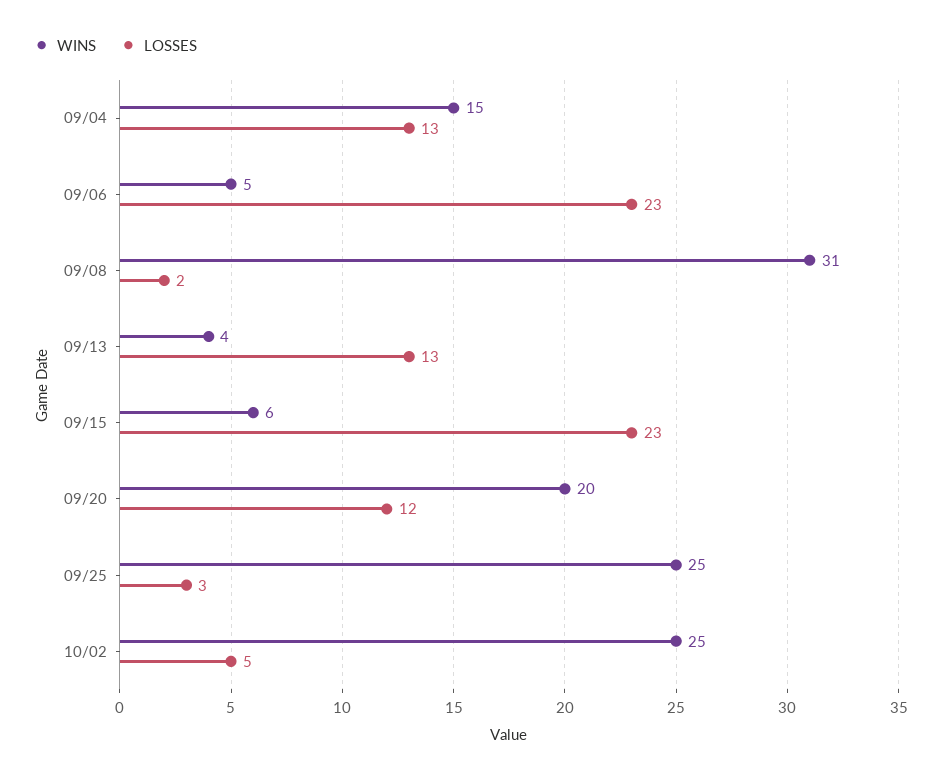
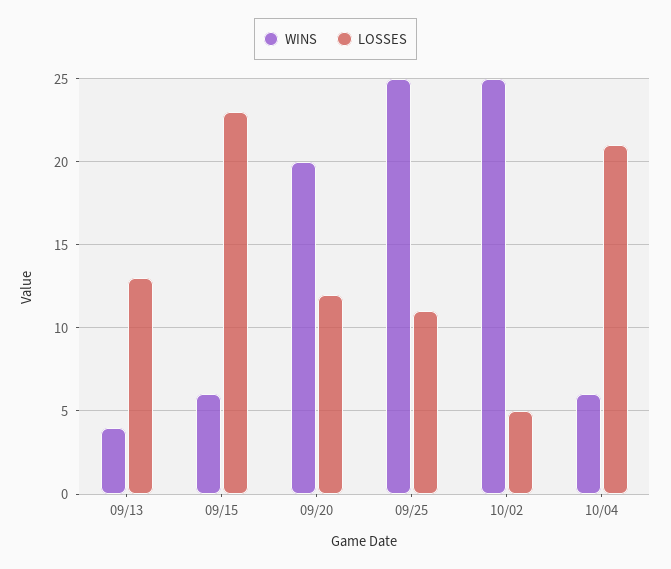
WINS, 09/04: 15 -> none
LOSSES, 09/04: 13 -> none
WINS, 09/06: 5 -> none
LOSSES, 09/06: 23 -> none
WINS, 09/08: 31 -> none
LOSSES, 09/08: 2 -> none
LOSSES, 09/25: 3 -> 11
WINS, 10/04: none -> 6
LOSSES, 10/04: none -> 21

